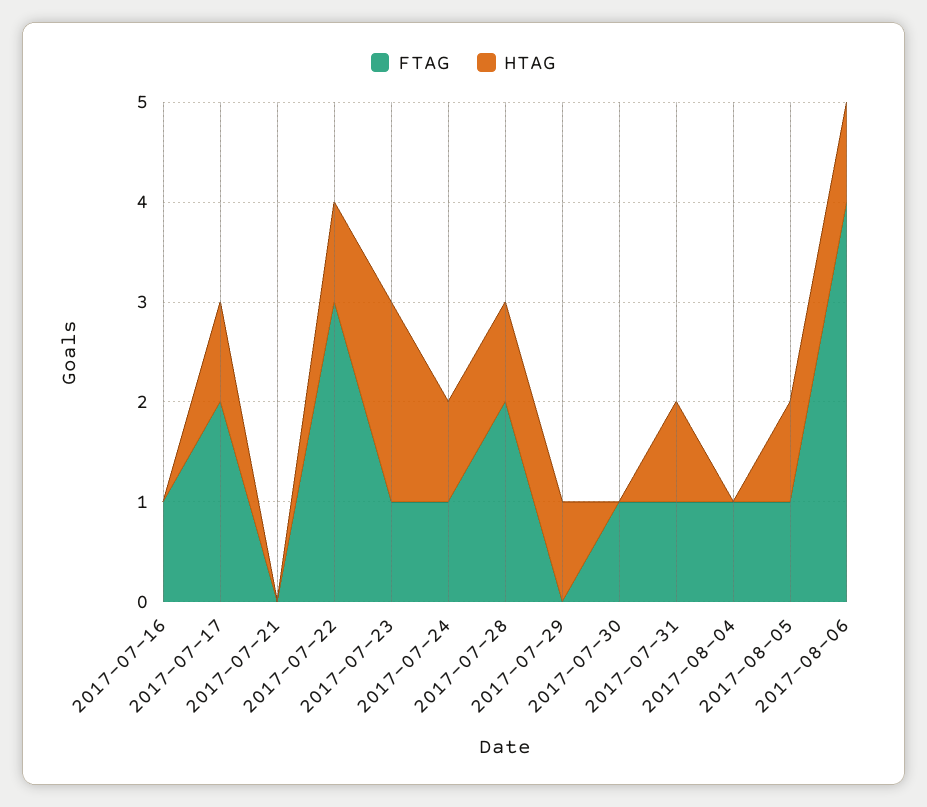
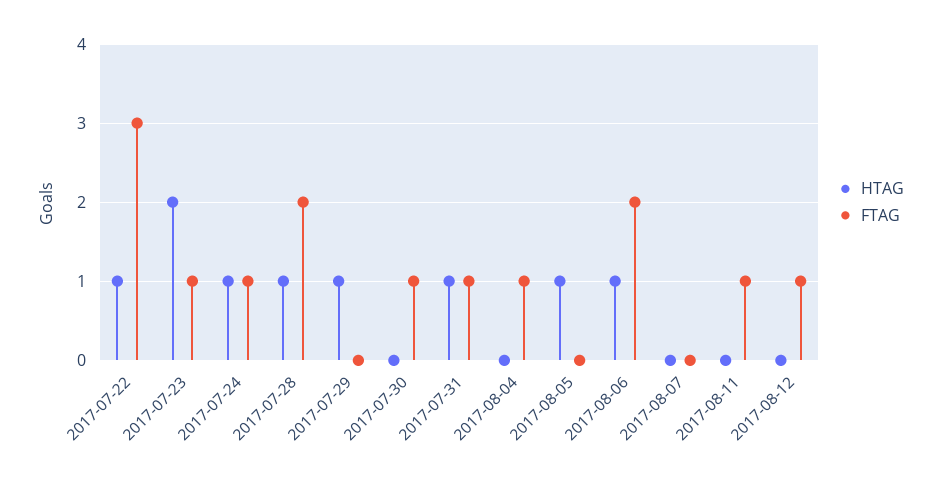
FTAG, 2017-07-16: 1 -> none
HTAG, 2017-07-16: 0 -> none
FTAG, 2017-07-17: 2 -> none
HTAG, 2017-07-17: 1 -> none
FTAG, 2017-07-21: 0 -> none
HTAG, 2017-07-21: 0 -> none
FTAG, 2017-08-05: 1 -> 0
FTAG, 2017-08-06: 4 -> 2
HTAG, 2017-08-07: none -> 0
FTAG, 2017-08-07: none -> 0
HTAG, 2017-08-11: none -> 0
FTAG, 2017-08-11: none -> 1
HTAG, 2017-08-12: none -> 0
FTAG, 2017-08-12: none -> 1

